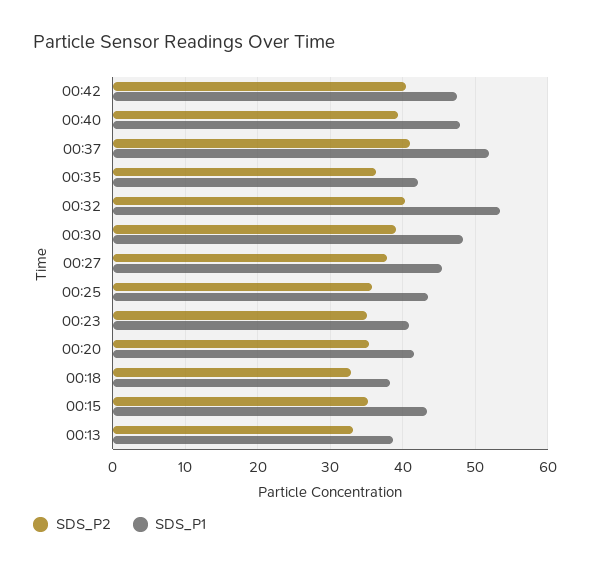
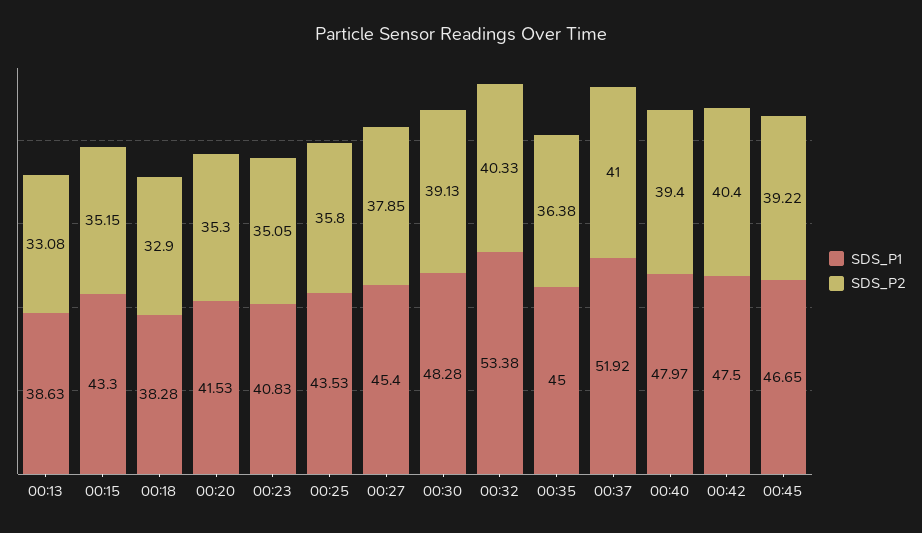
SDS_P1, 00:35: 42 -> 45
SDS_P1, 00:45: none -> 46.65
SDS_P2, 00:45: none -> 39.22

